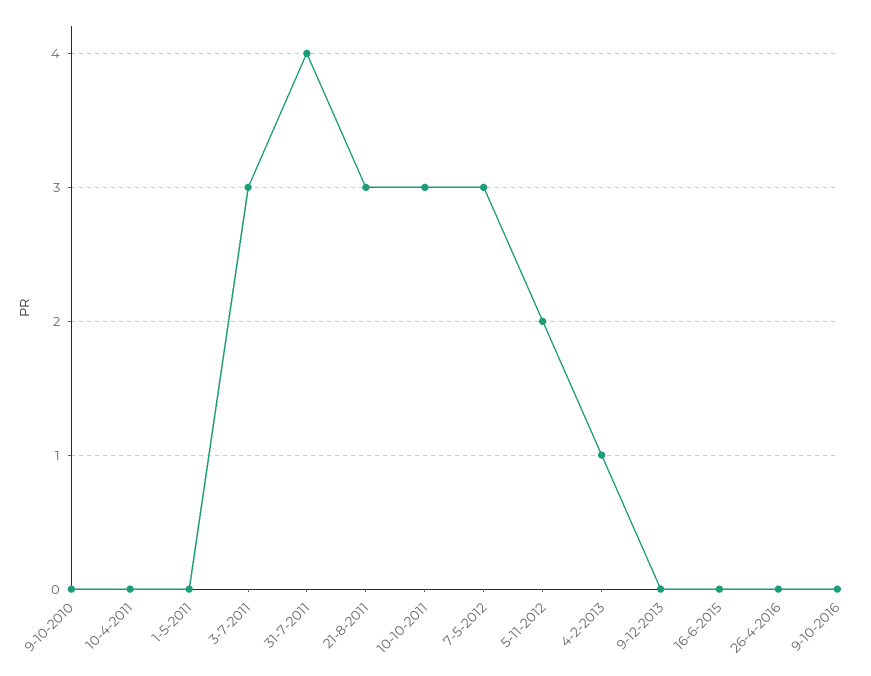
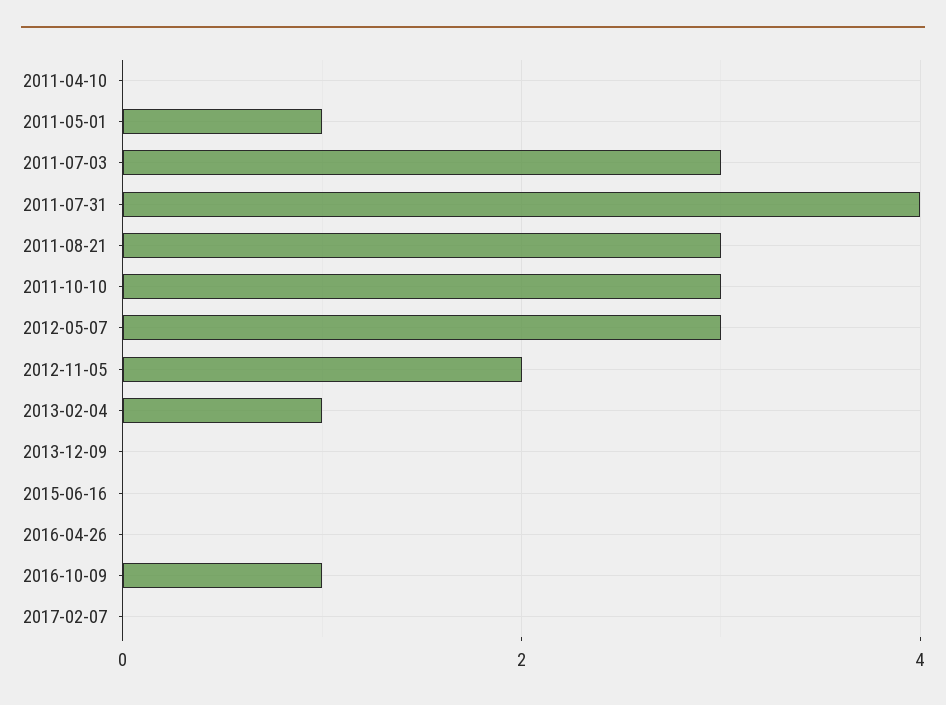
9-10-2010: 0 -> none
1-5-2011: 0 -> 1
9-10-2016: 0 -> 1
2017-02-07: none -> 0

